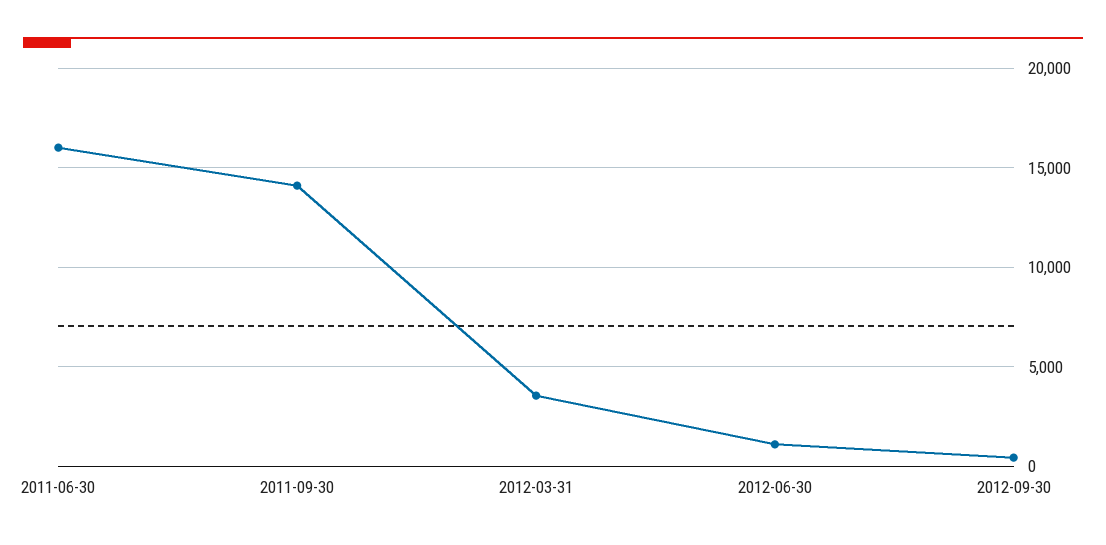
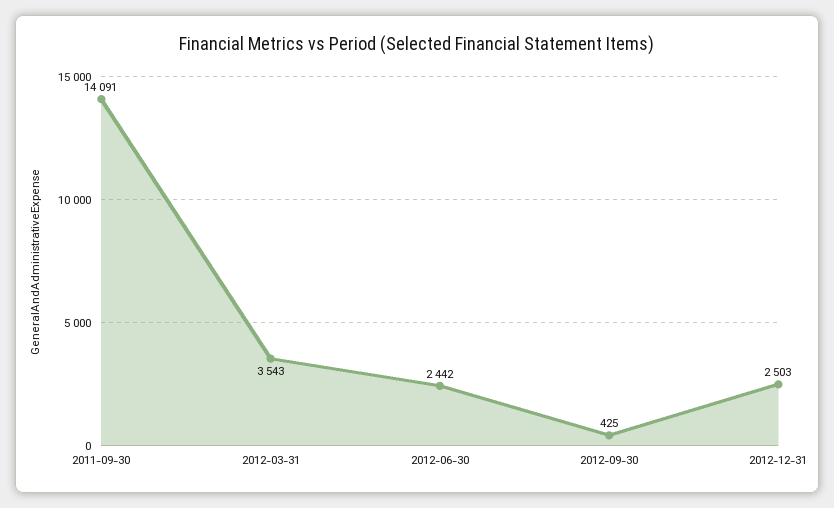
2011-06-30: 16000 -> none
2012-06-30: 1000 -> 2442
2012-12-31: none -> 2503

